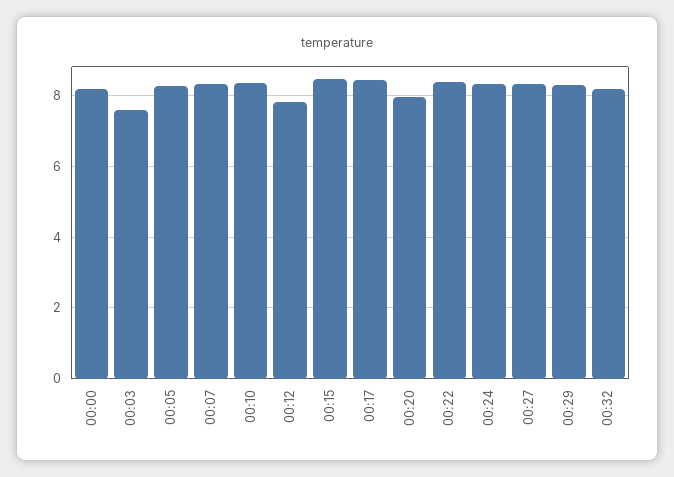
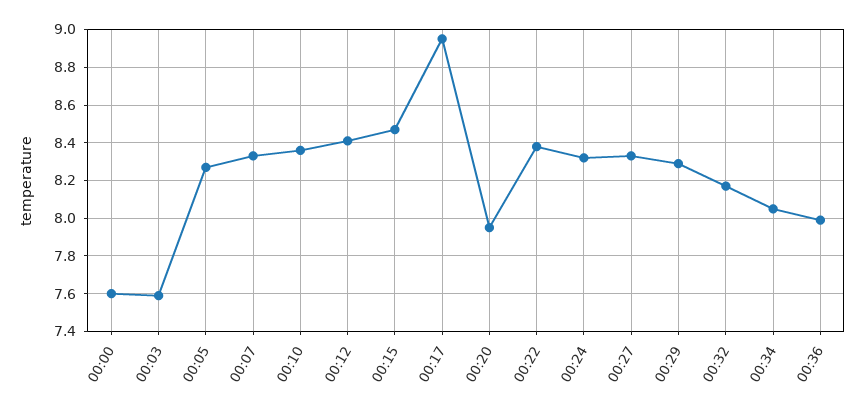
00:00: 8.2 -> 7.6
00:12: 7.8 -> 8.4
00:17: 8.4 -> 8.95
00:34: none -> 8.05
00:36: none -> 8

